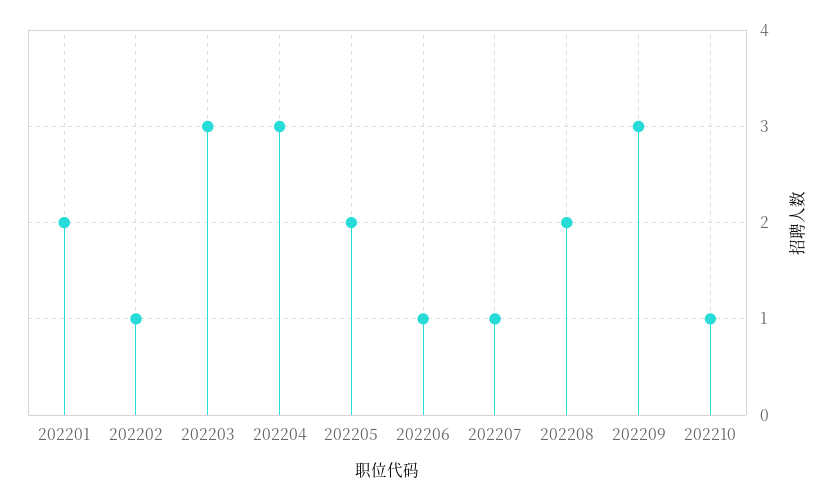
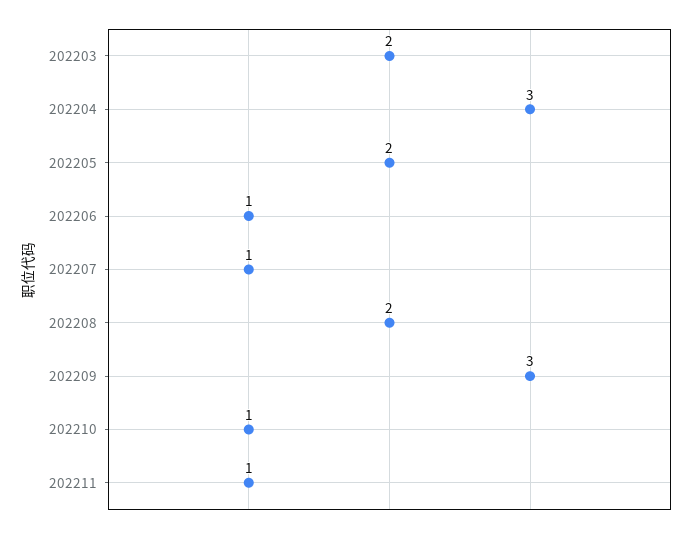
202201: 2 -> none
202202: 1 -> none
202203: 3 -> 2
202211: none -> 1

